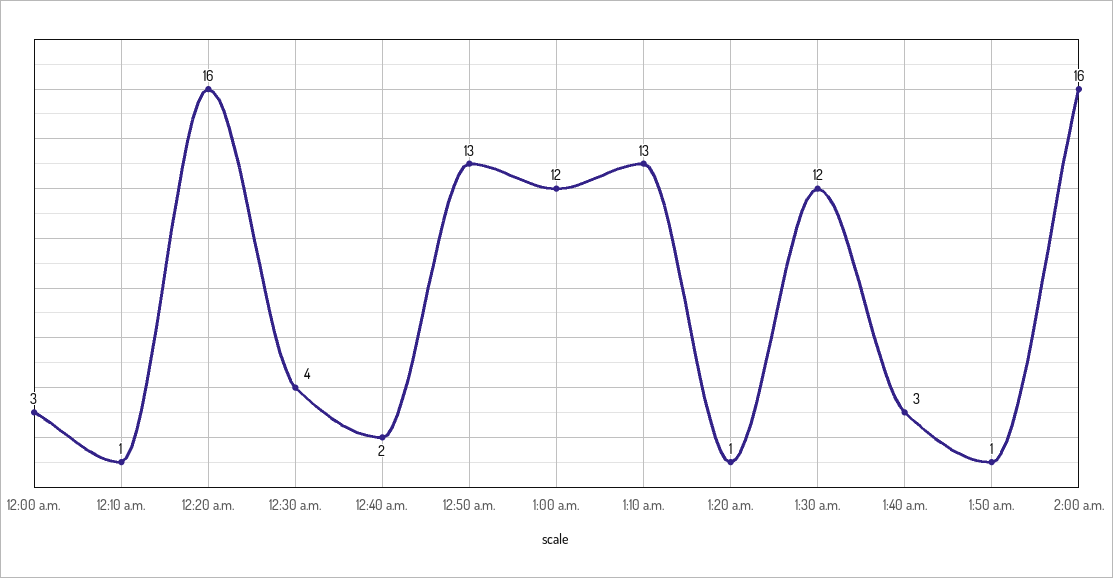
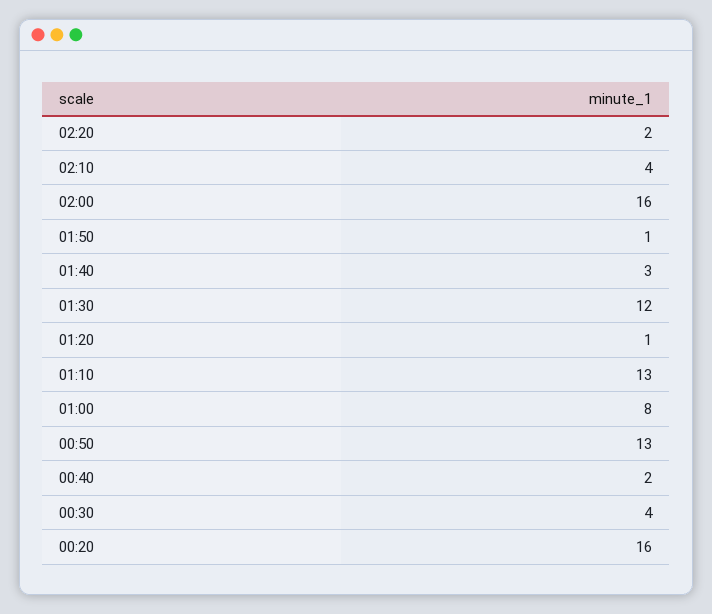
12:00 a.m.: 3 -> none
12:10 a.m.: 1 -> none
1:00 a.m.: 12 -> 8
02:20: none -> 2
02:10: none -> 4

